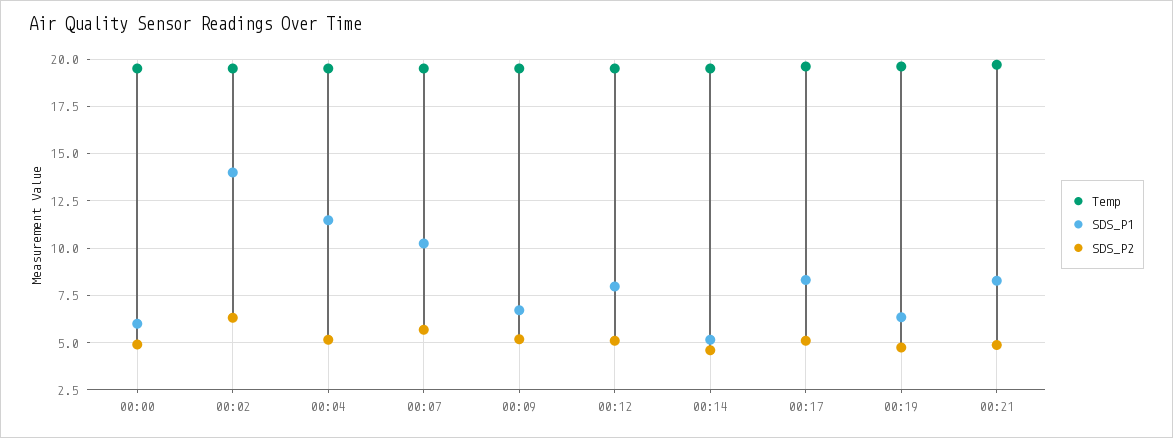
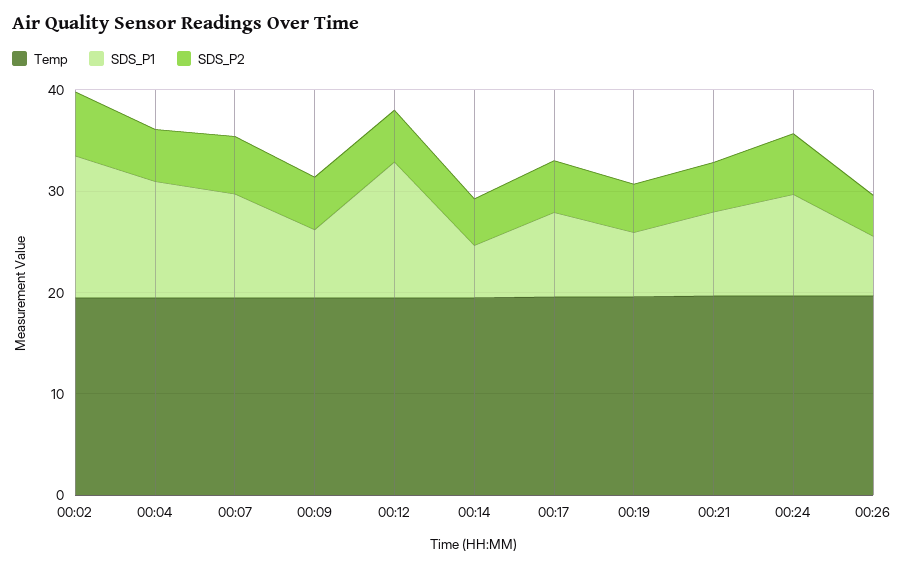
Temp, 00:00: 19.5 -> none
SDS_P1, 00:00: 6 -> none
SDS_P2, 00:00: 5 -> none
SDS_P1, 00:12: 8 -> 14
Temp, 00:24: none -> 20
SDS_P1, 00:24: none -> 10
SDS_P2, 00:24: none -> 6
Temp, 00:26: none -> 20
SDS_P1, 00:26: none -> 6
SDS_P2, 00:26: none -> 4

